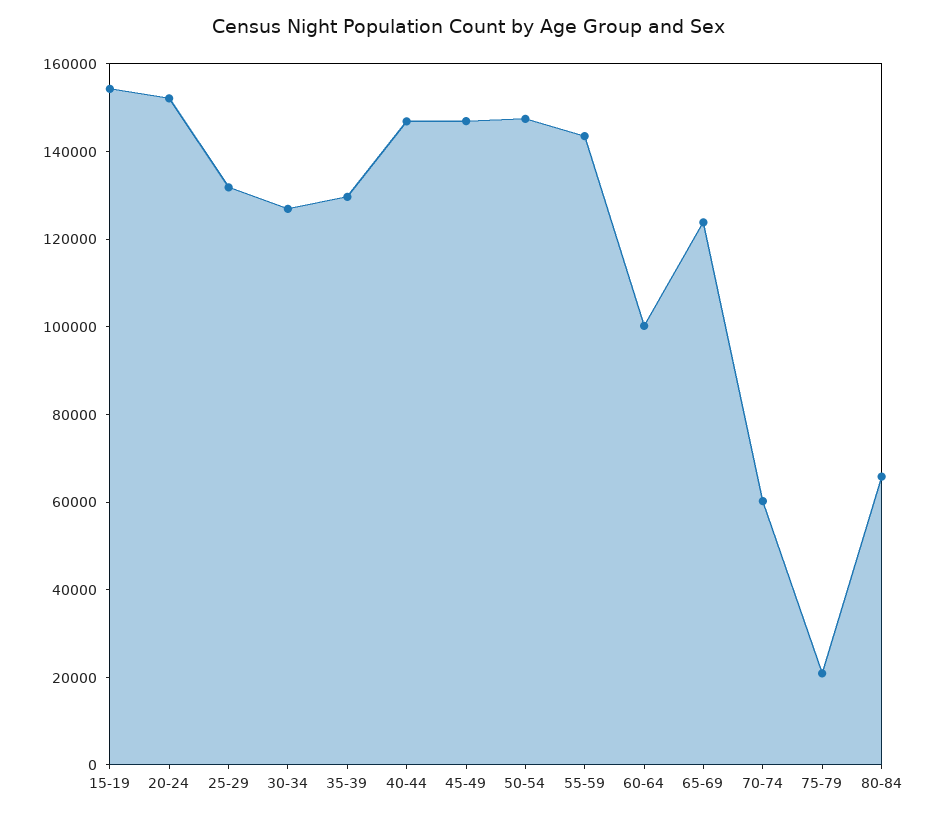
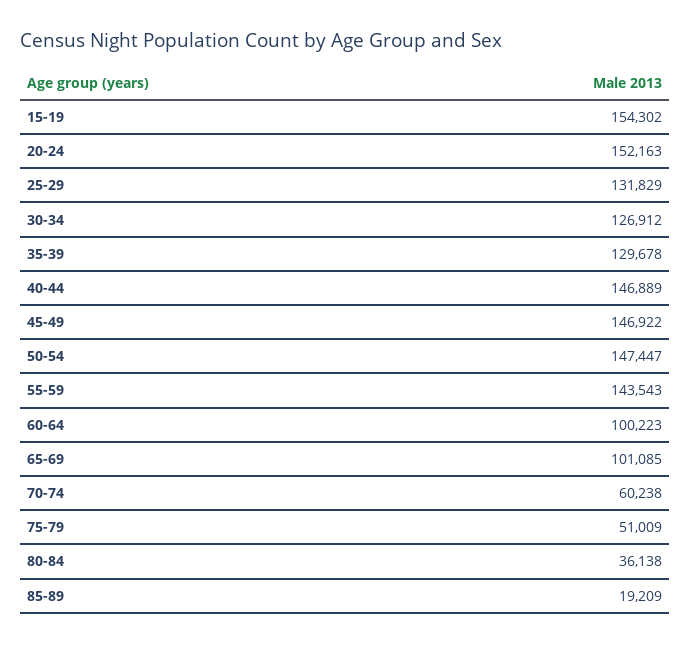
65-69: 125000 -> 101085
75-79: 20000 -> 51009
80-84: 65000 -> 36138
85-89: none -> 19209

